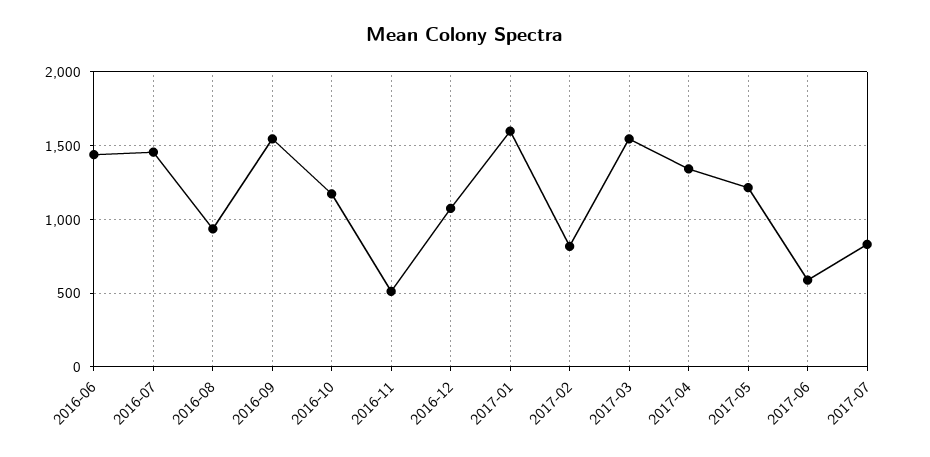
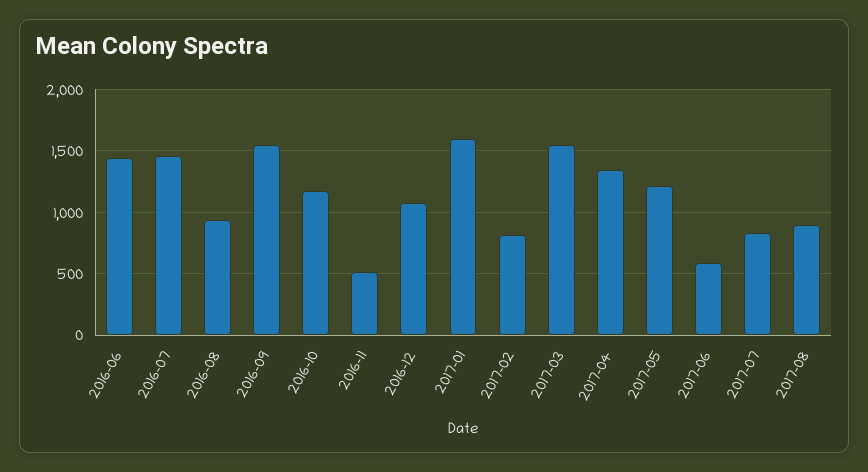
2017-08: none -> 900

